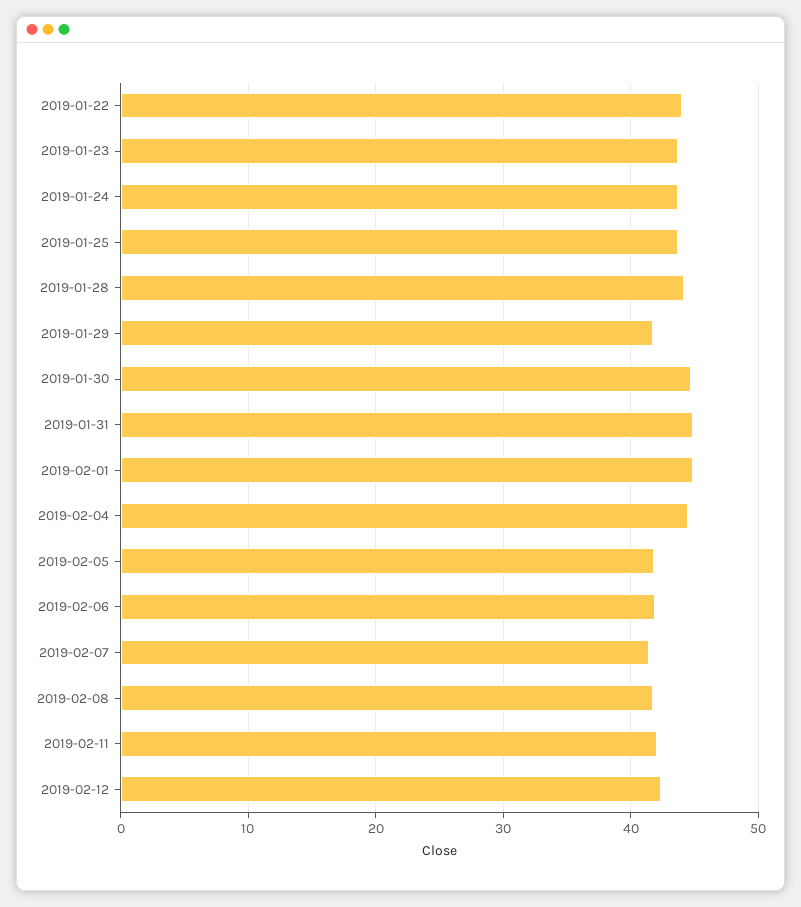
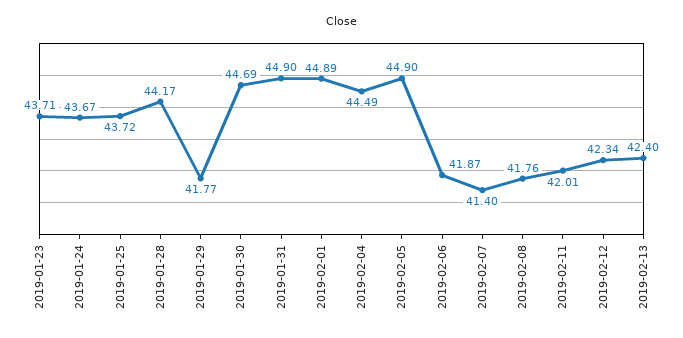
2019-01-22: 44 -> none
2019-02-05: 42 -> 44.9
2019-02-13: none -> 42.4

